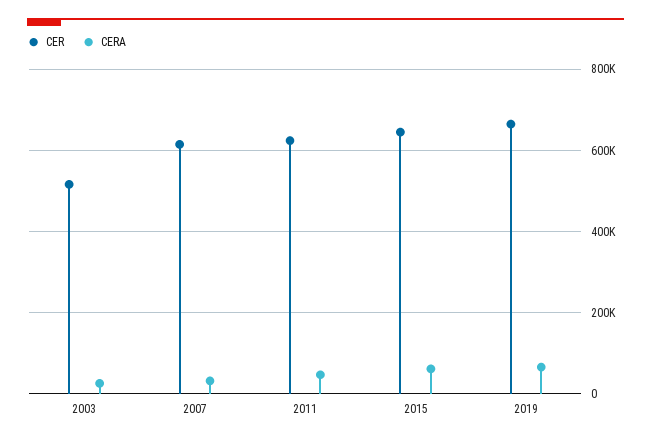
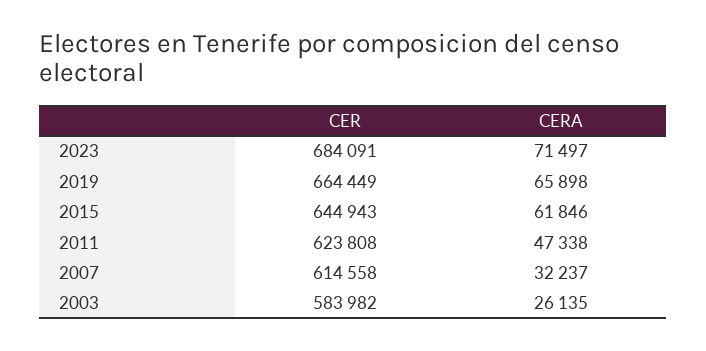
CER, 2003: 520000 -> 583982
CER, 2023: none -> 684091
CERA, 2023: none -> 71497

